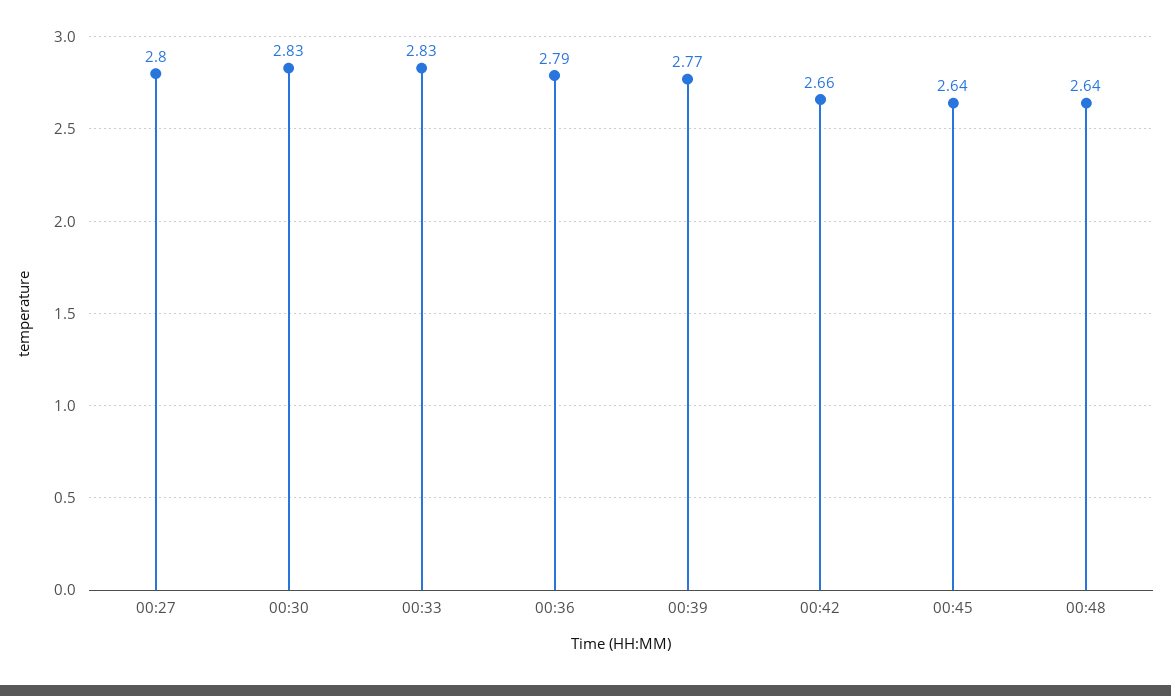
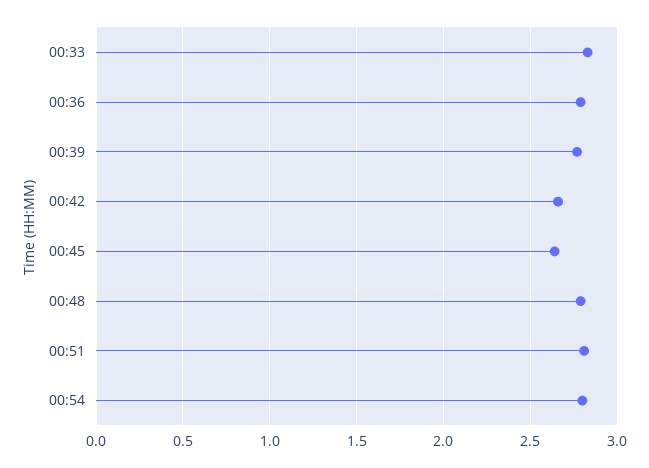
00:27: 2.8 -> none
00:30: 2.83 -> none
00:48: 2.64 -> 2.8
00:51: none -> 2.8
00:54: none -> 2.8

